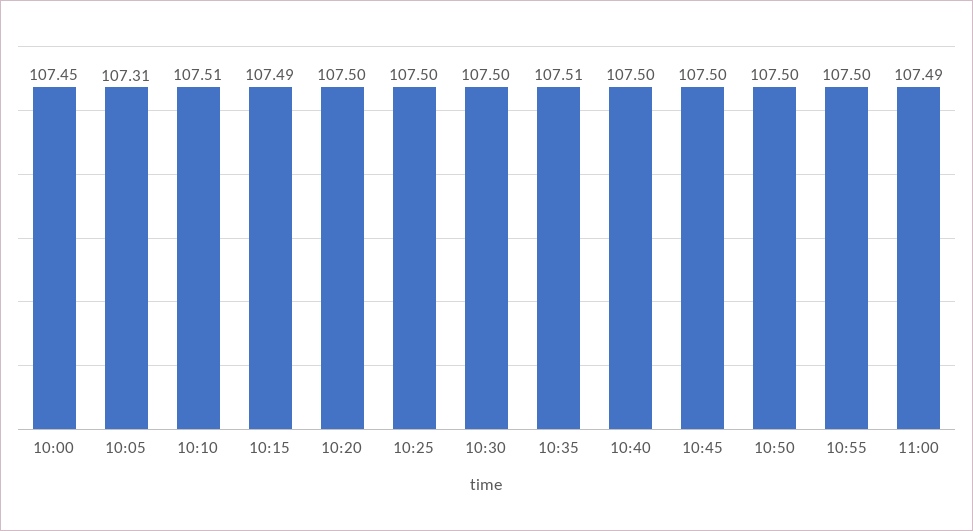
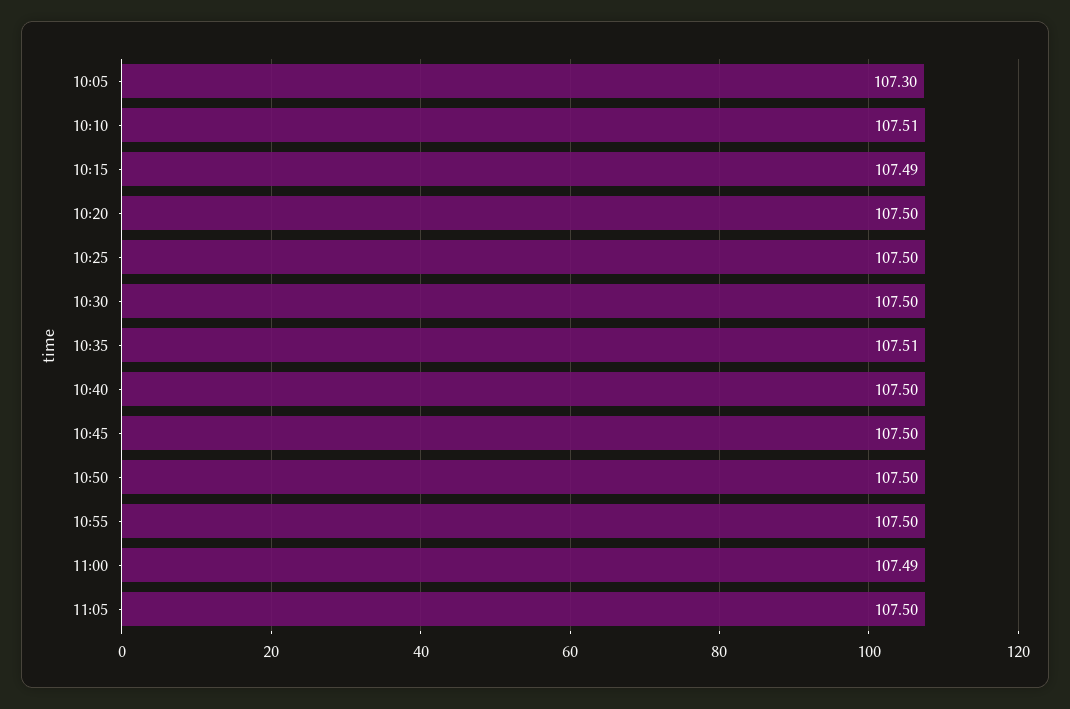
10:00: 107.45 -> none
10:05: 107.31 -> 107.3
11:05: none -> 107.5

